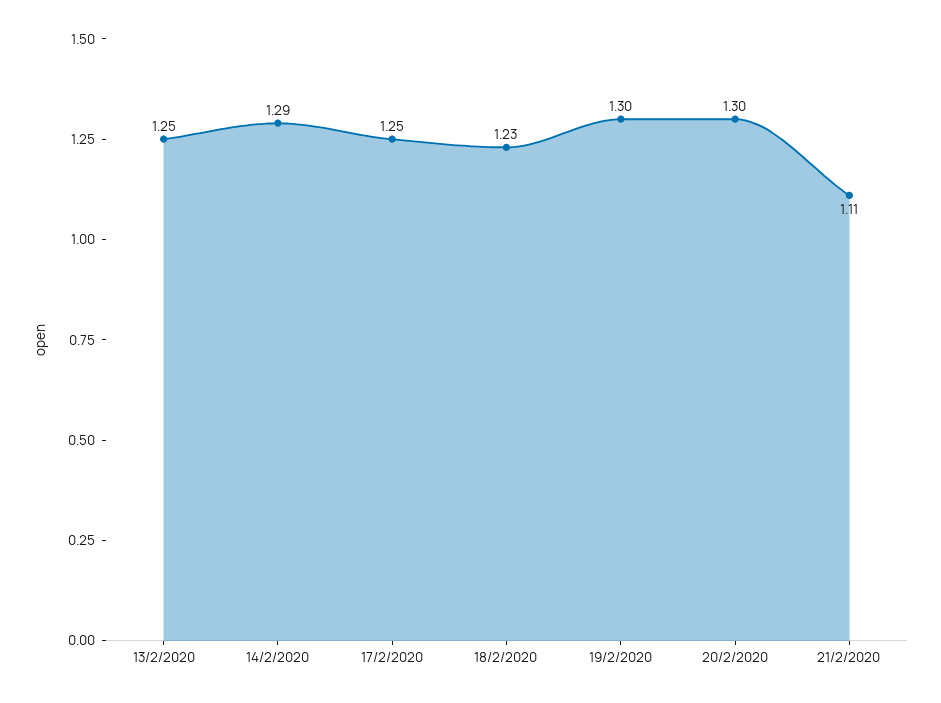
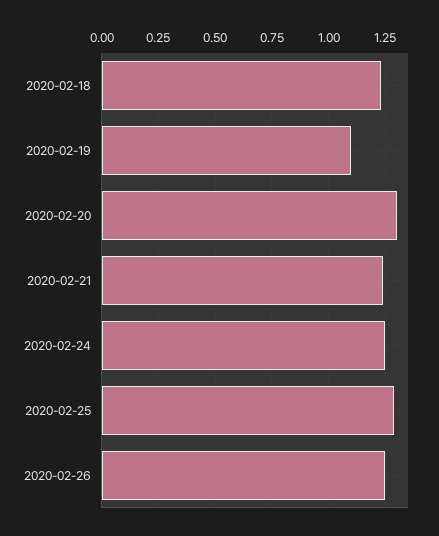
13/2/2020: 1.25 -> none
14/2/2020: 1.29 -> none
17/2/2020: 1.25 -> none
19/2/2020: 1.3 -> 1.1
21/2/2020: 1.11 -> 1.25
2020-02-24: none -> 1.25
2020-02-25: none -> 1.3
2020-02-26: none -> 1.25

